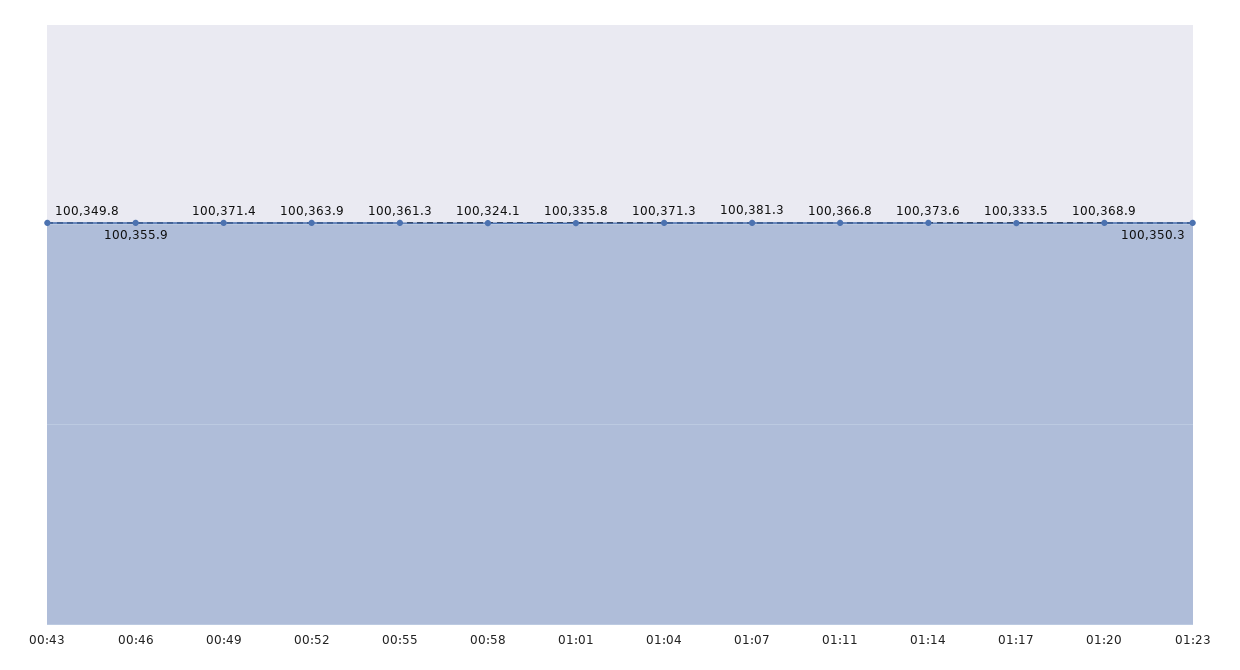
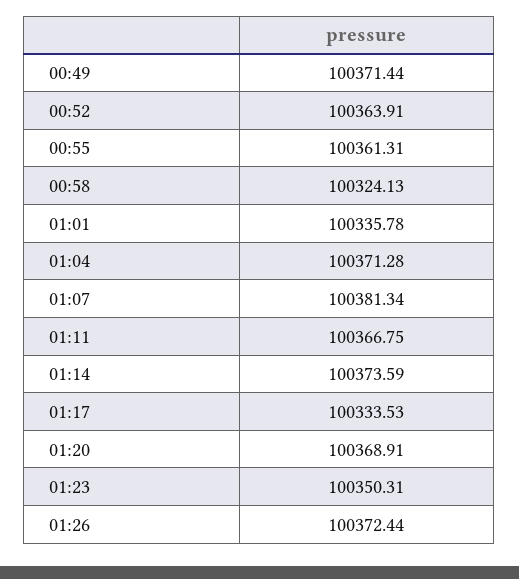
00:43: 100349.8 -> none
00:46: 100355.9 -> none
01:26: none -> 100372.44

